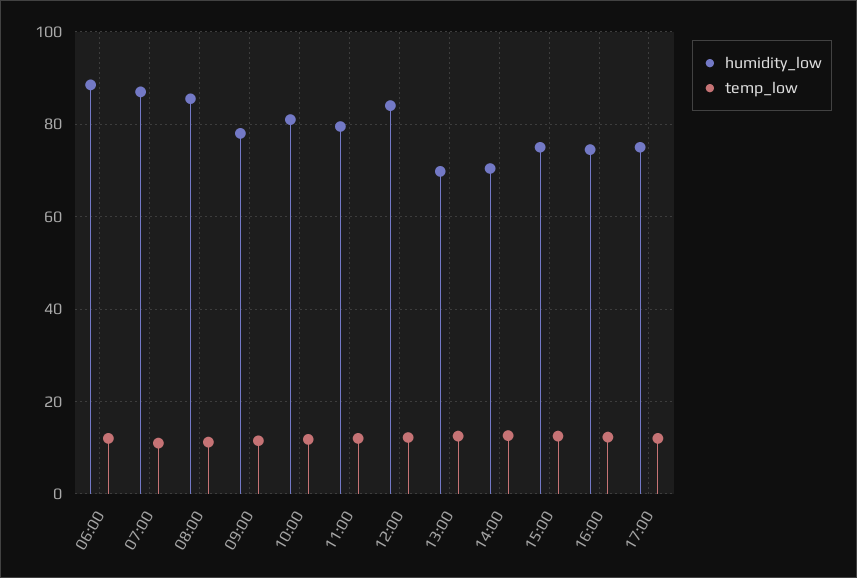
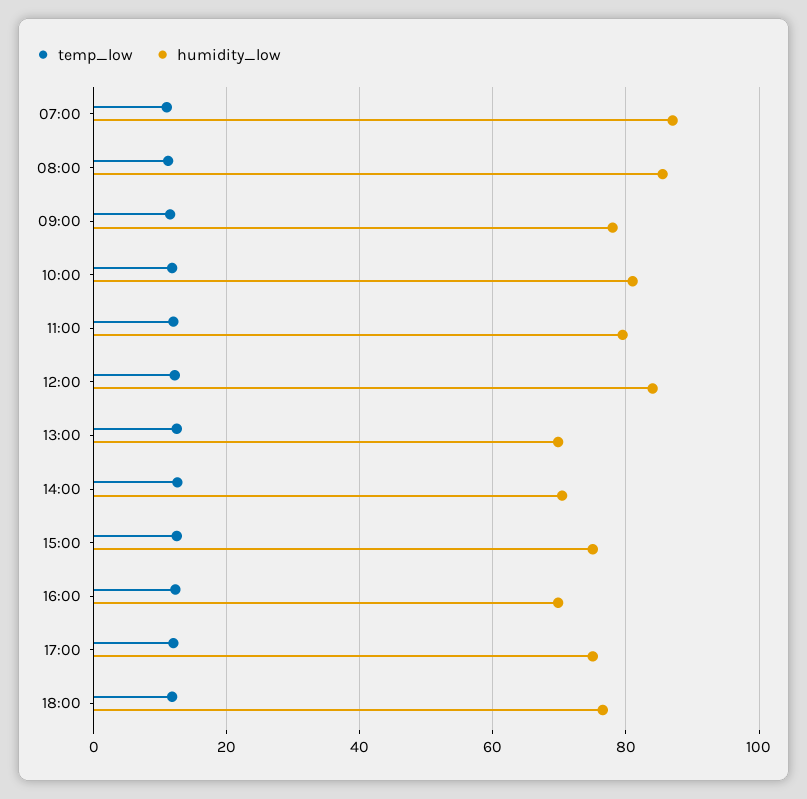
humidity_low, 06:00: 88 -> none
temp_low, 06:00: 12 -> none
humidity_low, 16:00: 74 -> 70
temp_low, 18:00: none -> 12
humidity_low, 18:00: none -> 76

